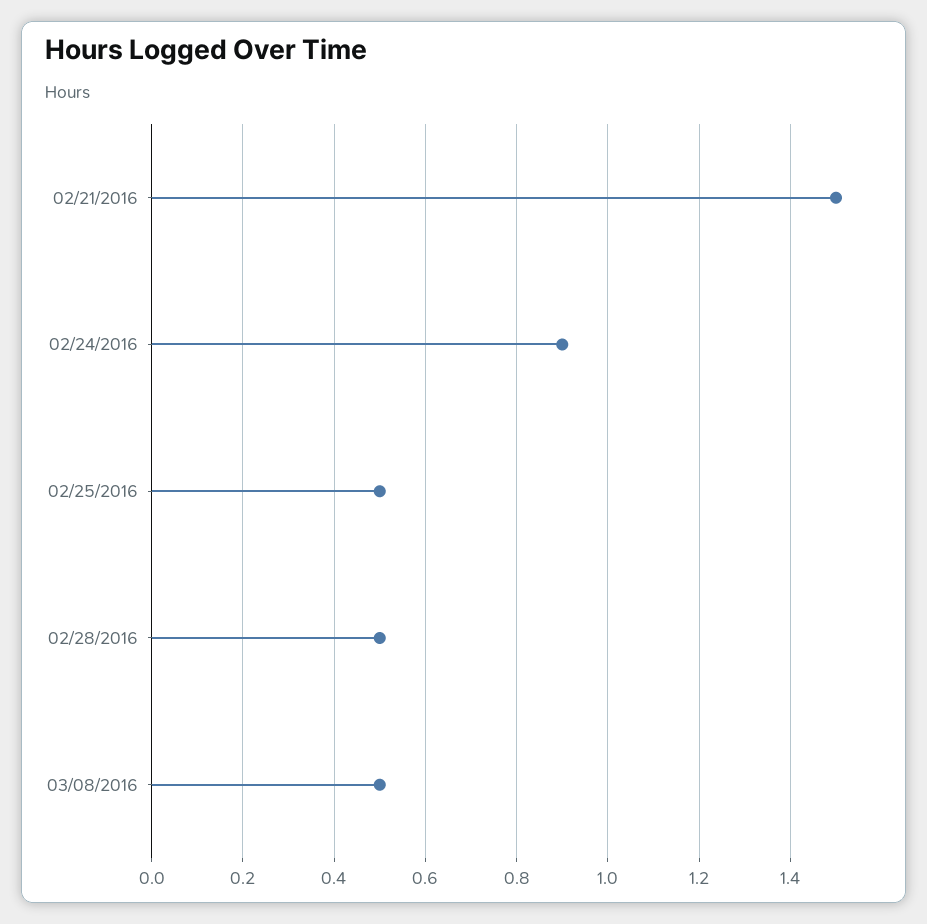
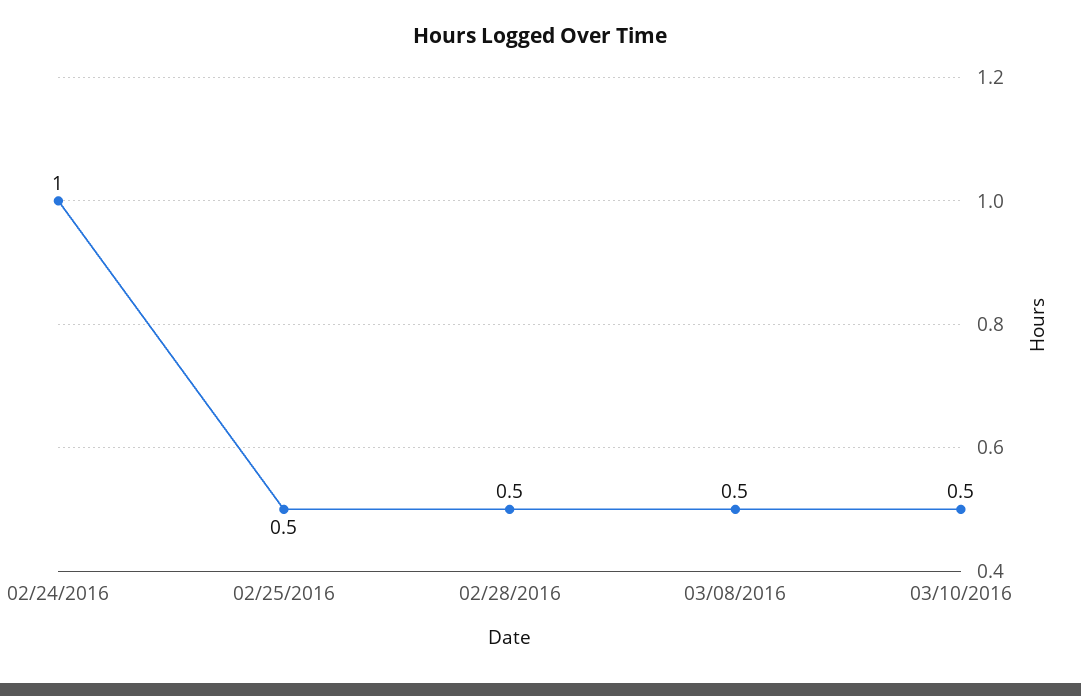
02/21/2016: 1.5 -> none
02/24/2016: 0.9 -> 1
03/10/2016: none -> 0.5

